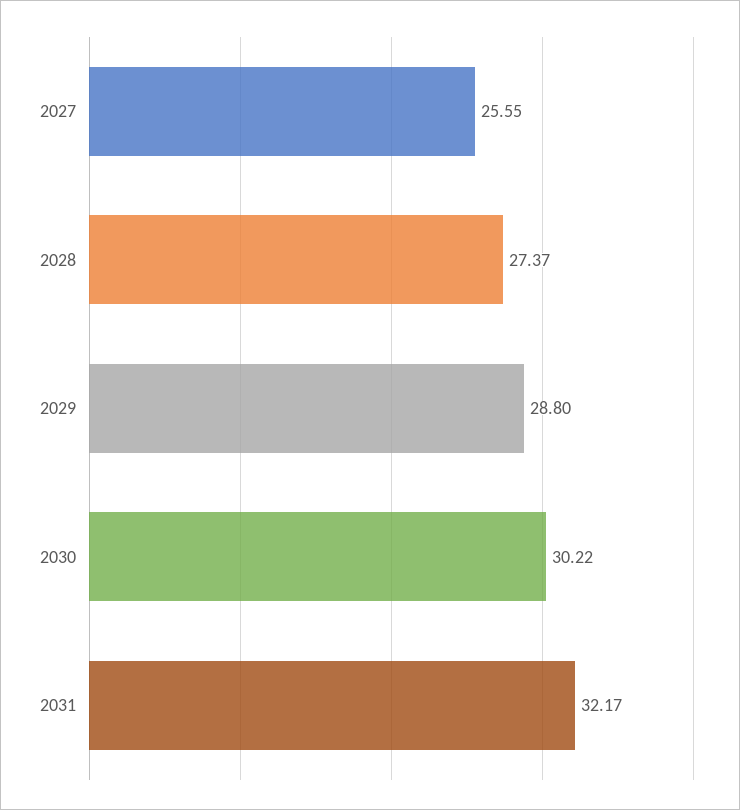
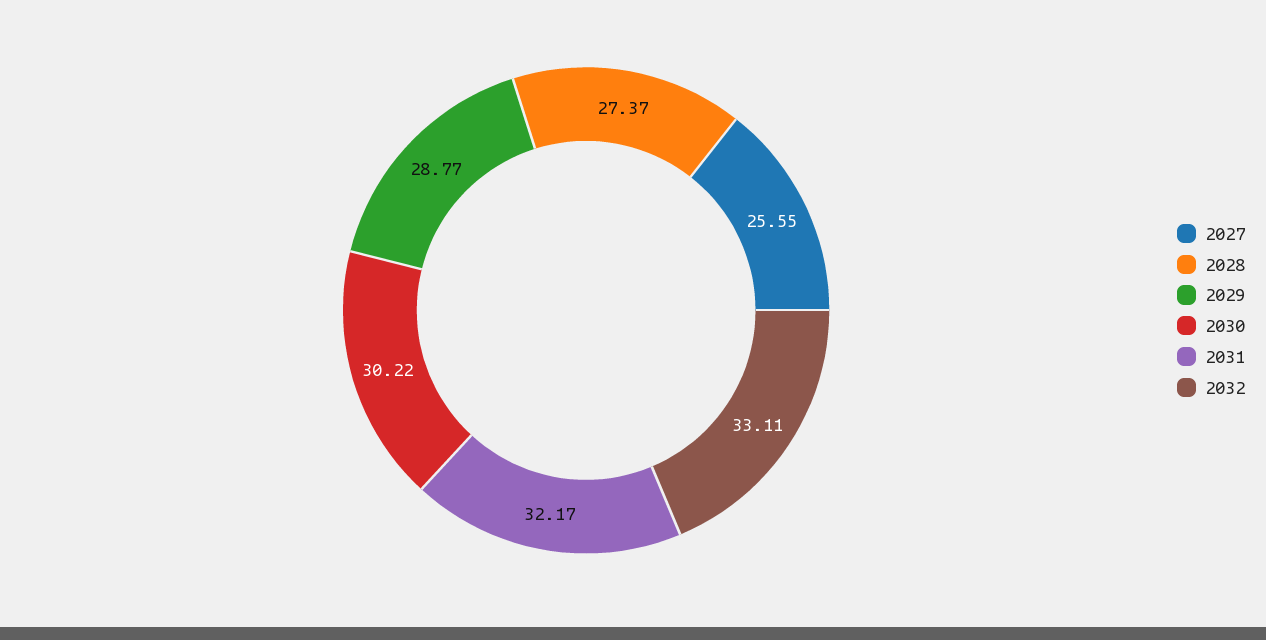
2029: 28.8 -> 28.77
2032: none -> 33.11

